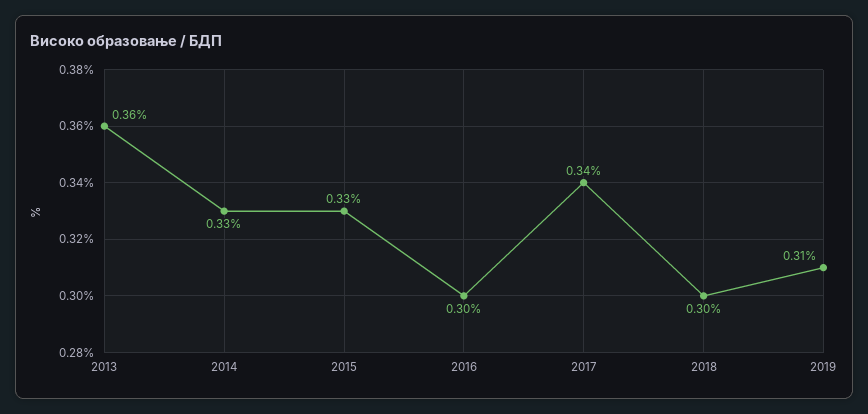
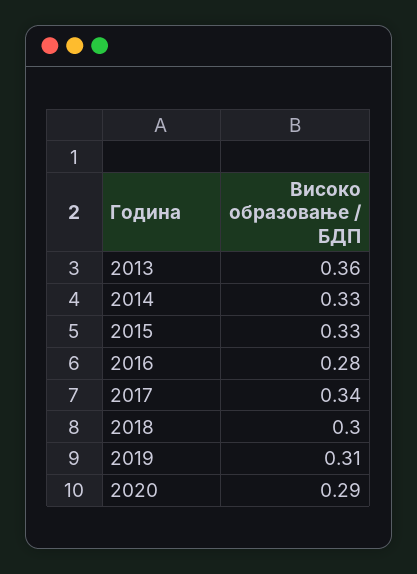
2016: 0.3 -> 0.28
2020: none -> 0.29

